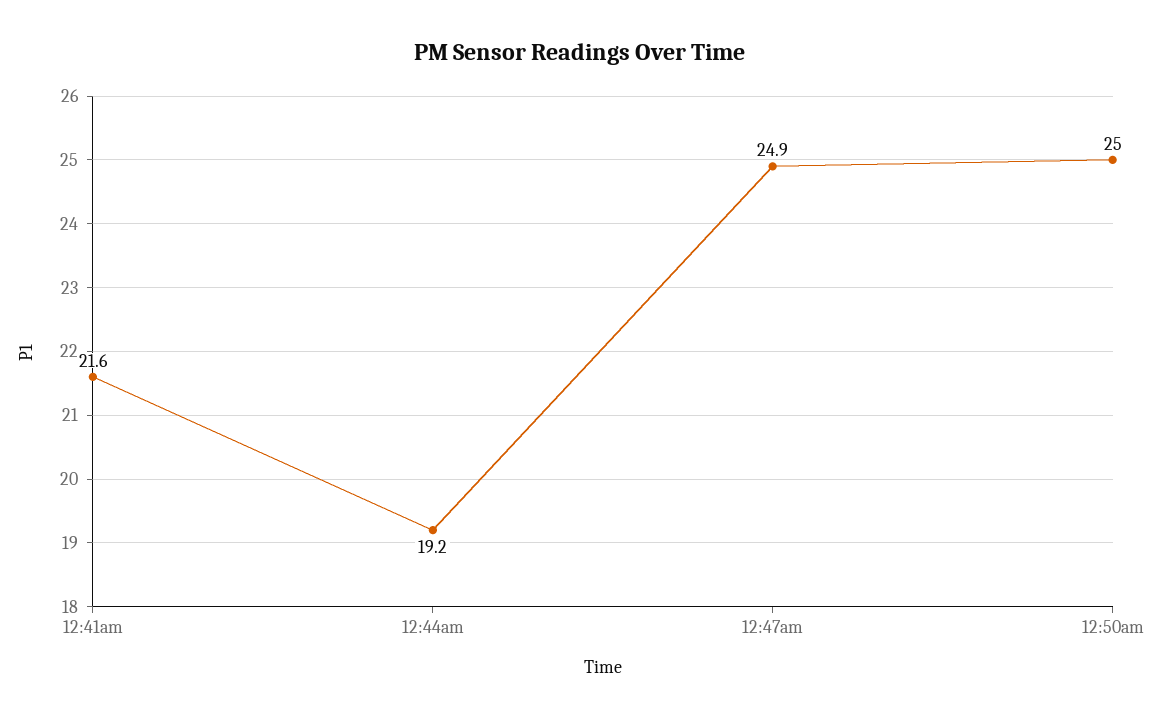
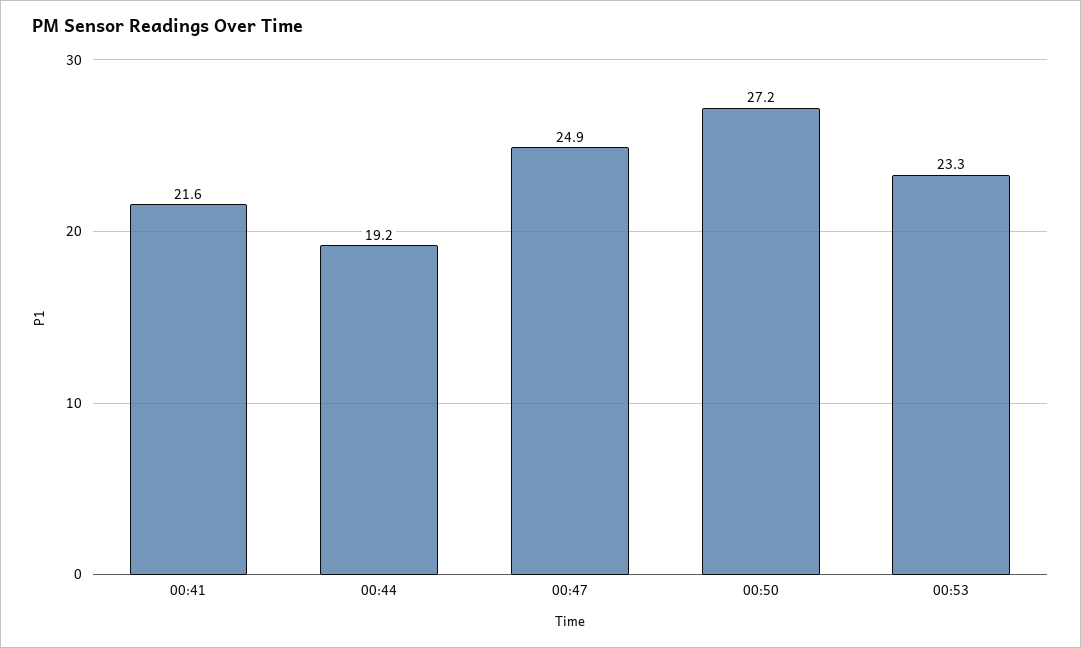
12:50am: 25 -> 27.2
00:53: none -> 23.3

